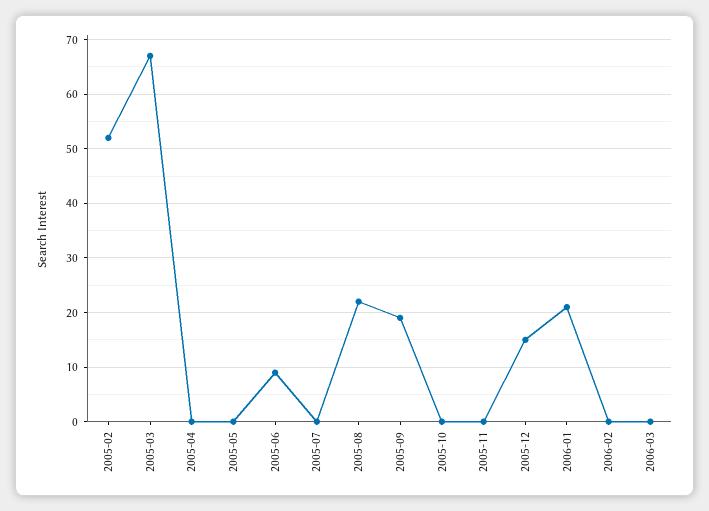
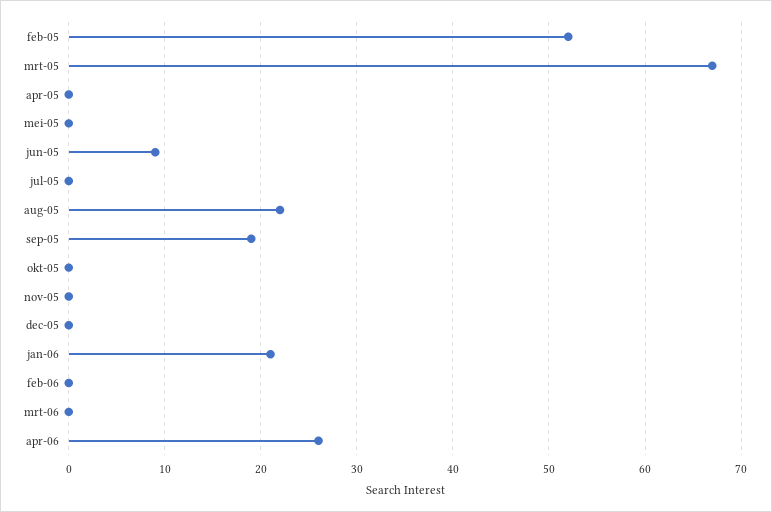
2005-12: 15 -> 0
apr-06: none -> 26

